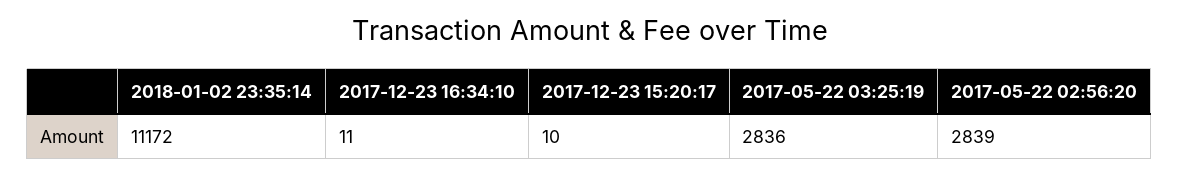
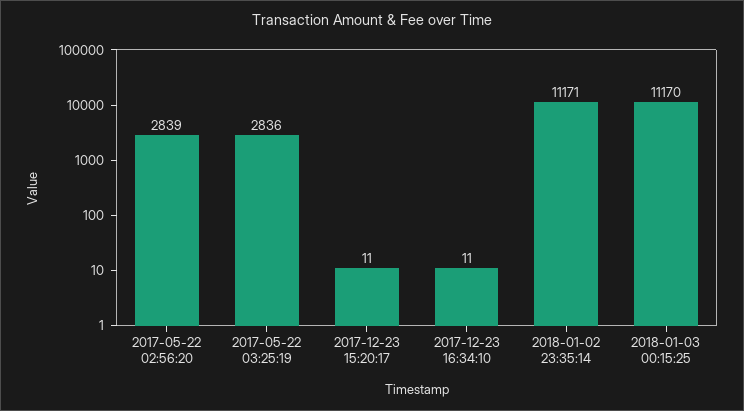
2018-01-02 23:35:14: 11172 -> 11171
2017-12-23 15:20:17: 10 -> 11
2018-01-03 00:15:25: none -> 11170

